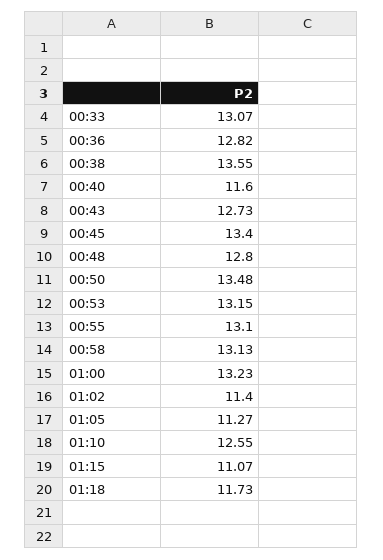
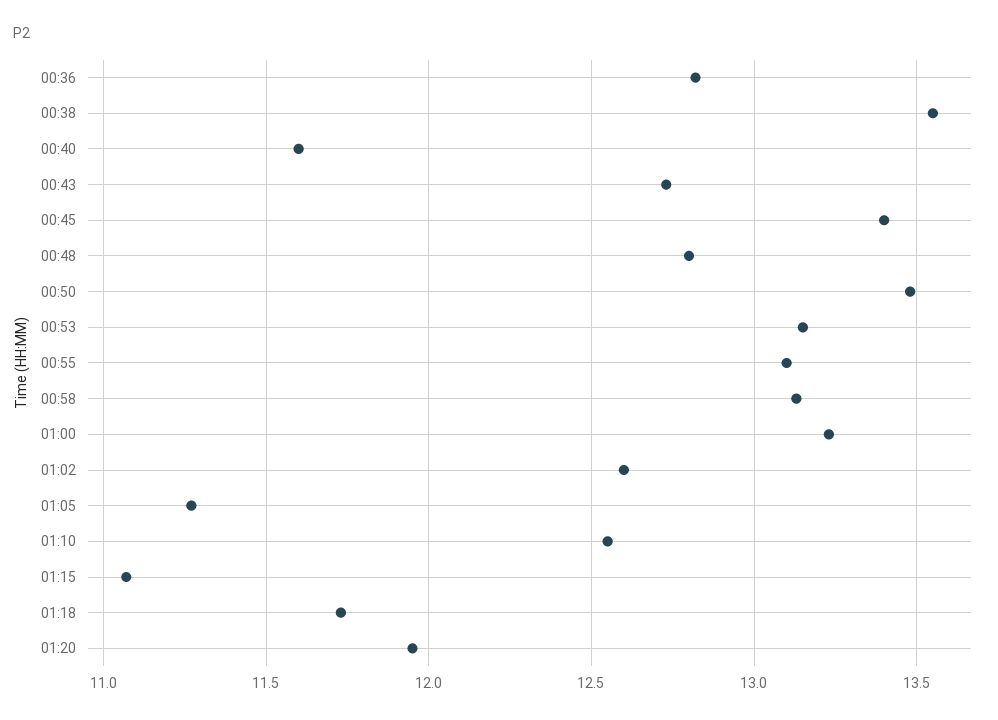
00:33: 13.07 -> none
01:02: 11.4 -> 12.6
01:20: none -> 11.95

